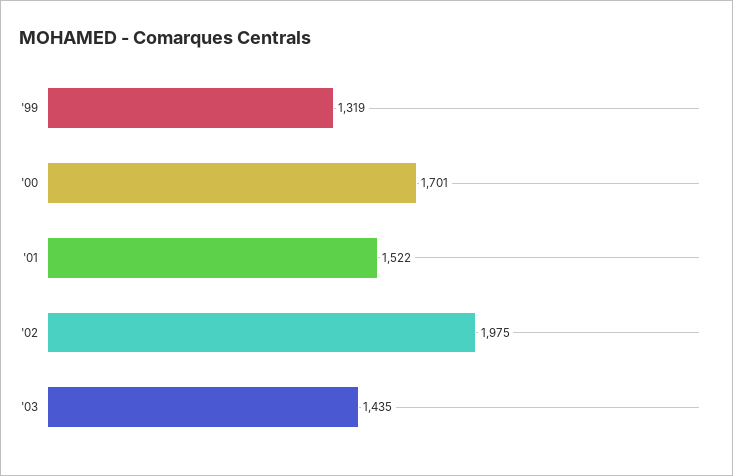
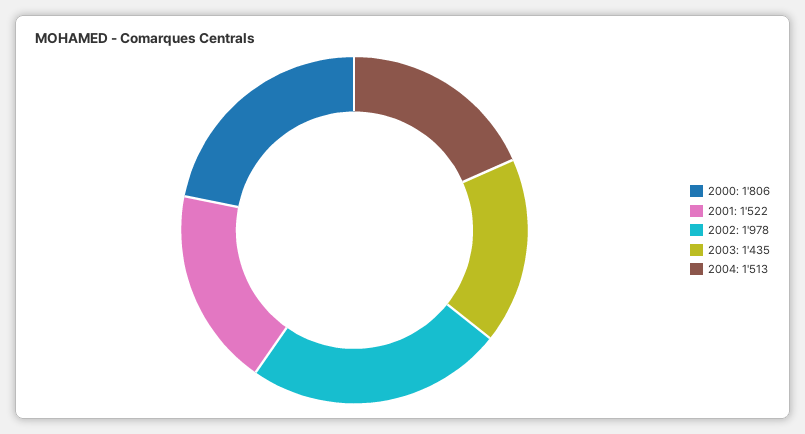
'99: 1319 -> none
'00: 1701 -> 1806
'02: 1975 -> 1978
2004: none -> 1513

